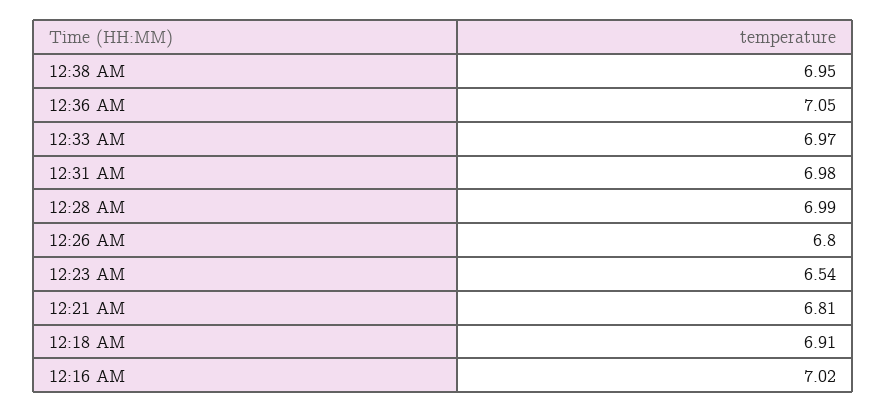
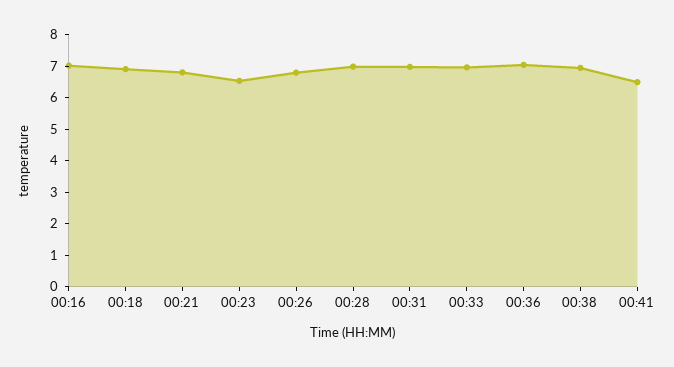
00:41: none -> 6.5

